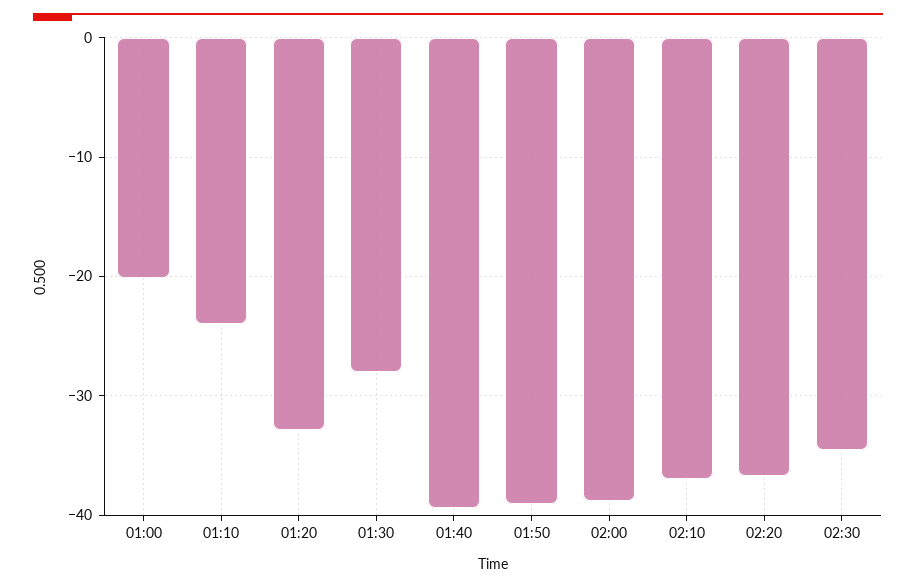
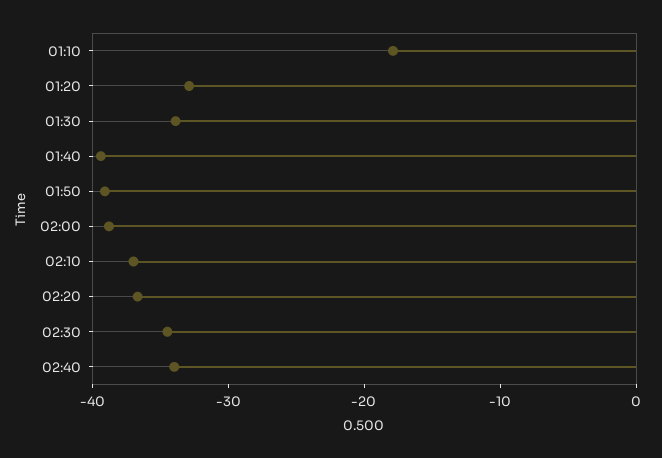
01:00: -20 -> none
01:10: -24 -> -18
01:30: -28 -> -34
02:40: none -> -34

